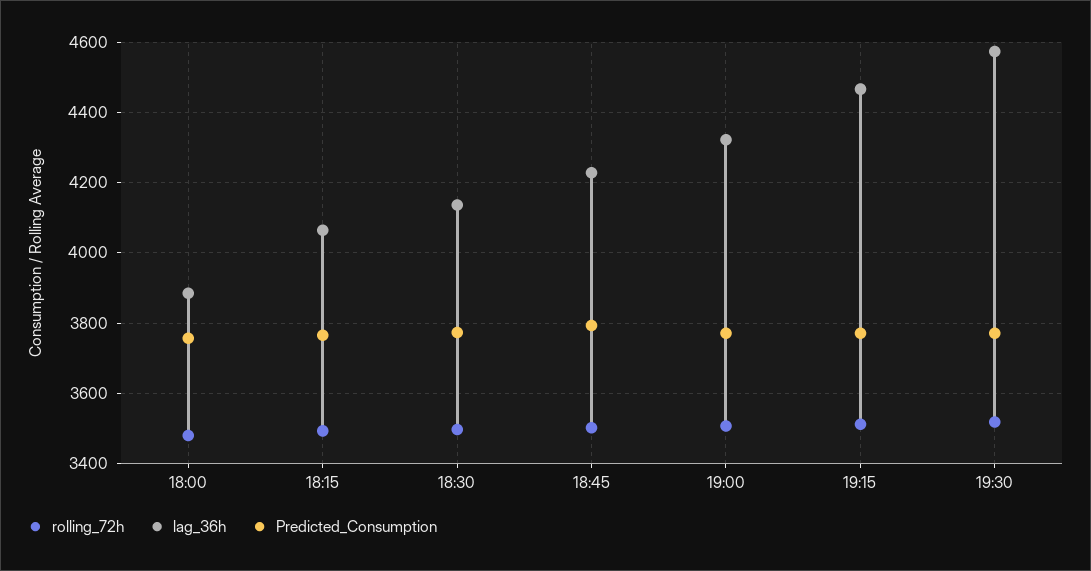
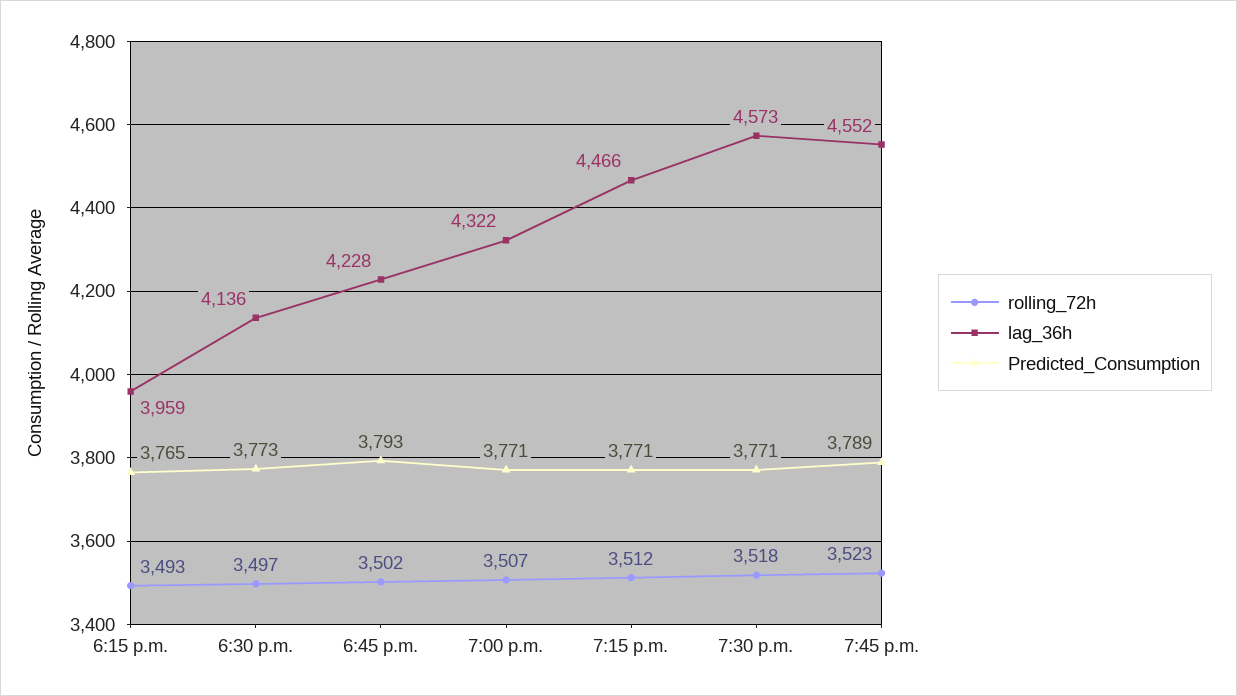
rolling_72h, 18:00: 3480 -> none
lag_36h, 18:00: 3880 -> none
Predicted_Consumption, 18:00: 3760 -> none
lag_36h, 18:15: 4060 -> 3959
rolling_72h, 7:45 p.m.: none -> 3523
lag_36h, 7:45 p.m.: none -> 4552
Predicted_Consumption, 7:45 p.m.: none -> 3789

